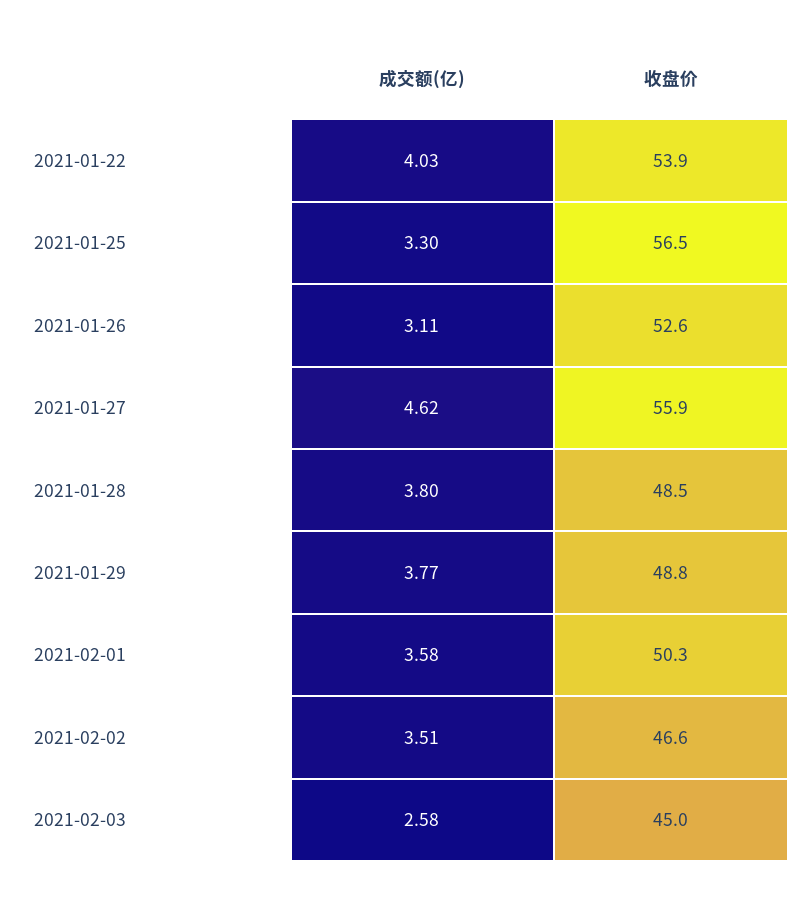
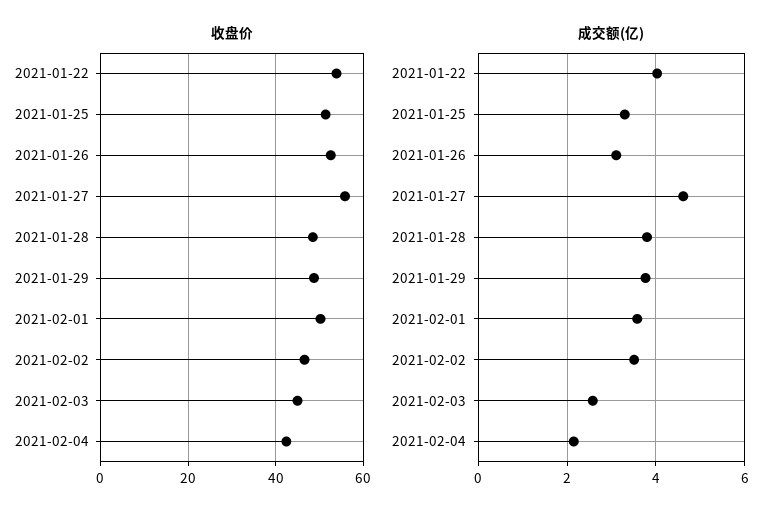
收盘价, 2021-01-25: 56.5 -> 52
收盘价, 2021-02-04: none -> 42
成交额(亿), 2021-02-04: none -> 2.2

